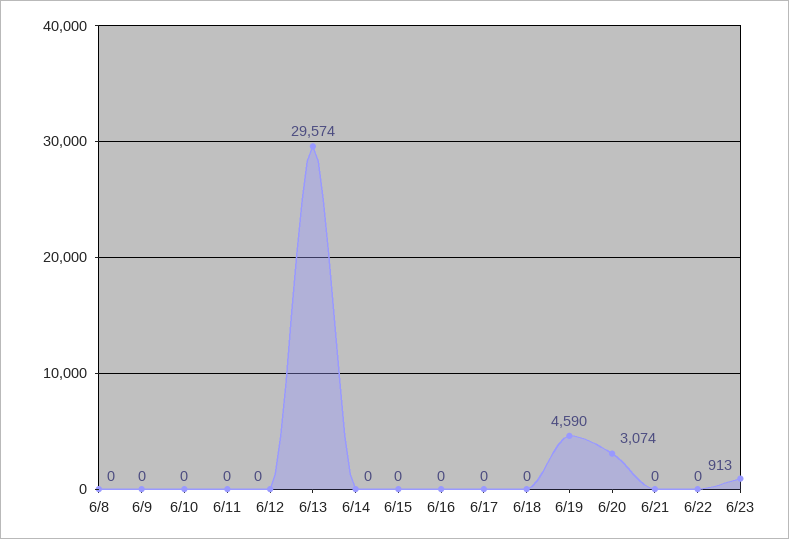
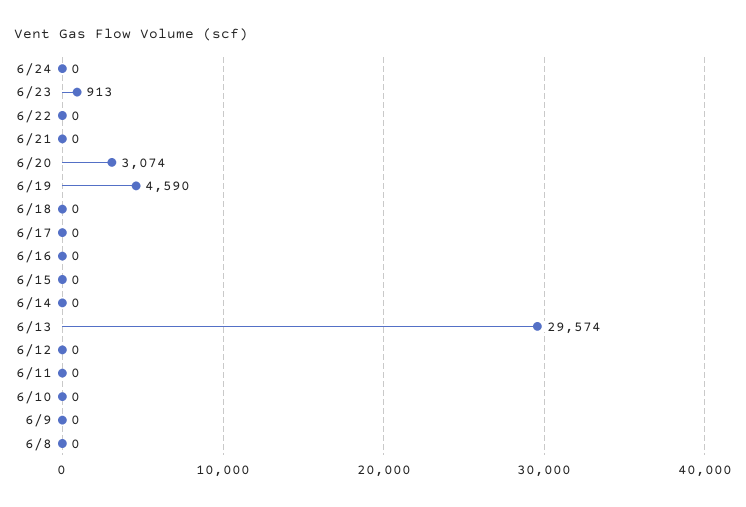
6/24: none -> 0

